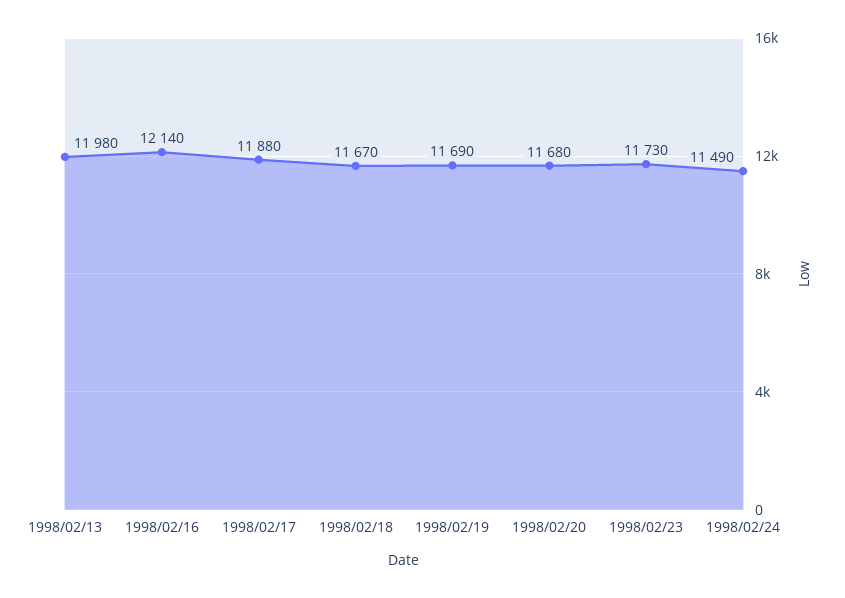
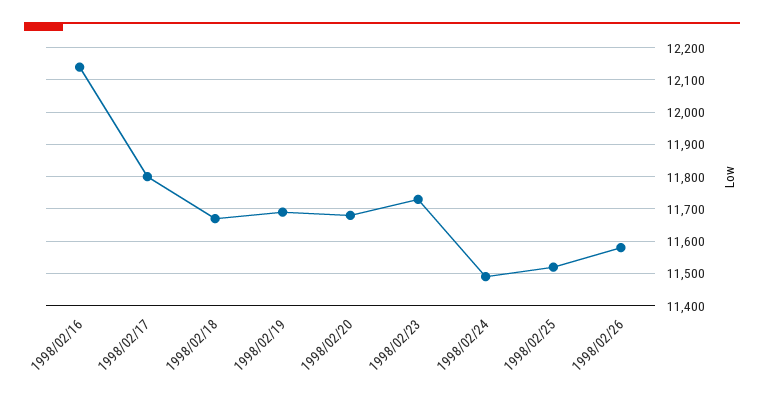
1998/02/13: 11980 -> none
1998/02/17: 11880 -> 11800
1998/02/25: none -> 11520
1998/02/26: none -> 11580

